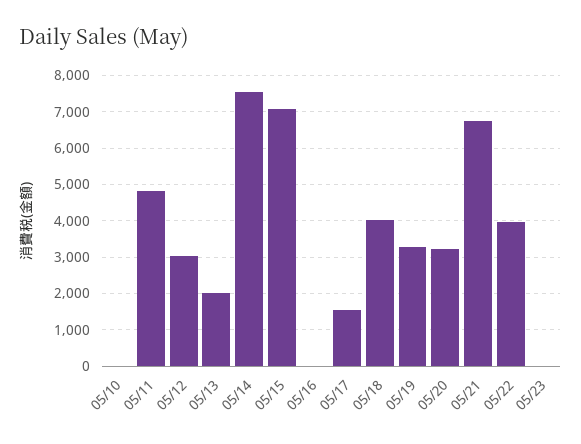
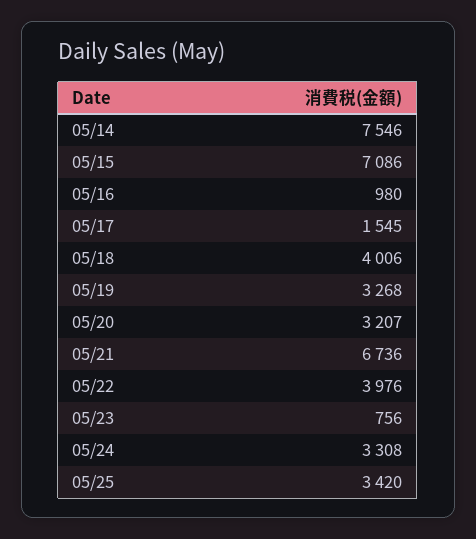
05/10: 0 -> none
05/11: 4800 -> none
05/12: 3000 -> none
05/13: 2000 -> none
05/16: 0 -> 980
05/23: 0 -> 756
05/24: none -> 3308
05/25: none -> 3420

